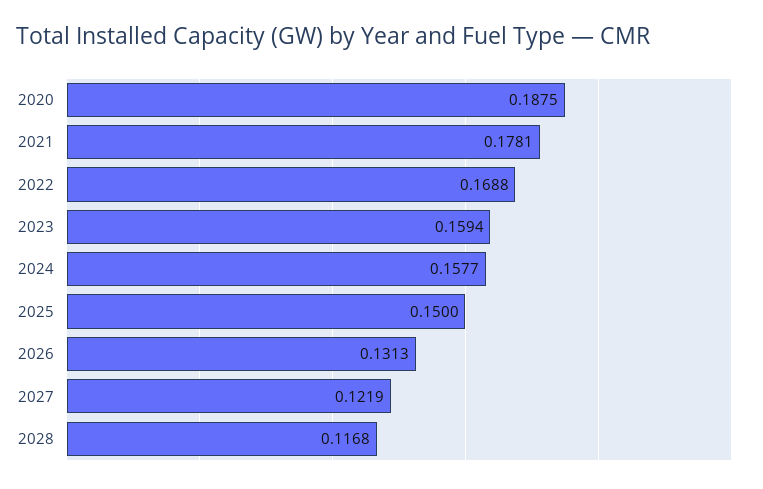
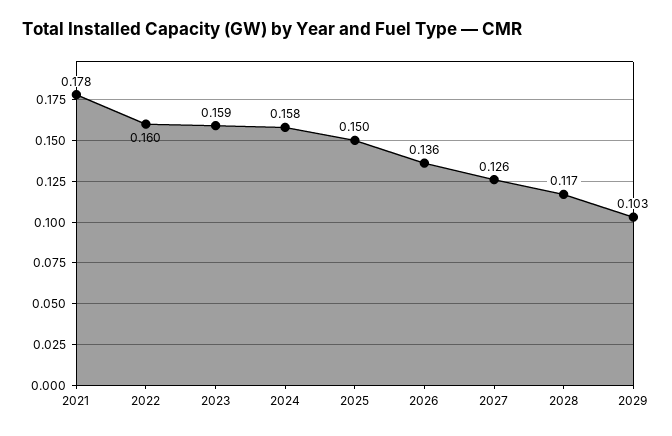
2020: 0.1875 -> none
2022: 0.1688 -> 0.16
2026: 0.1313 -> 0.136
2027: 0.1219 -> 0.126
2029: none -> 0.103

